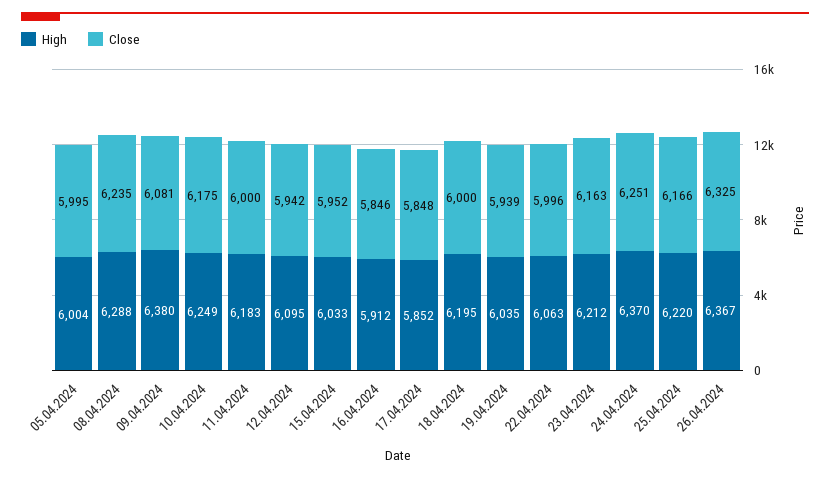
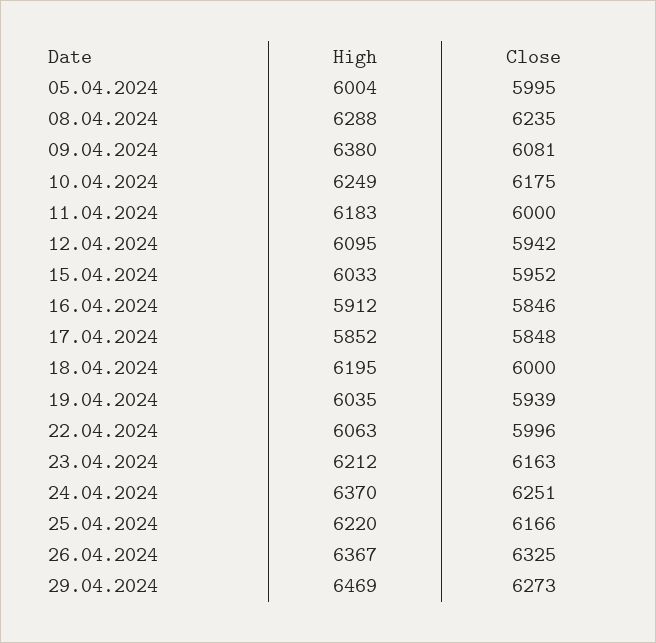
High, 29.04.2024: none -> 6469
Close, 29.04.2024: none -> 6273

